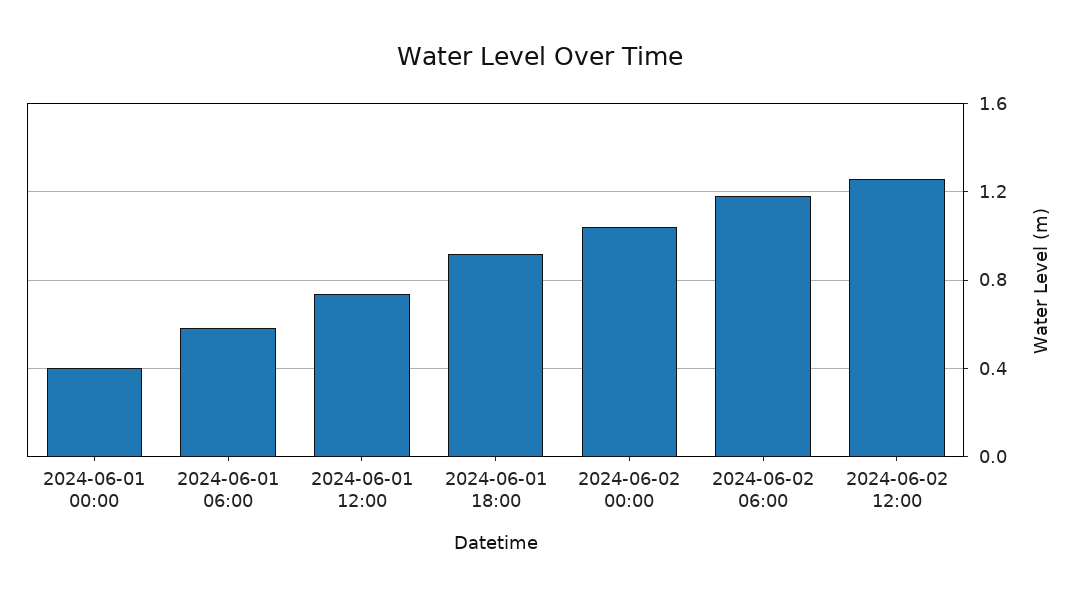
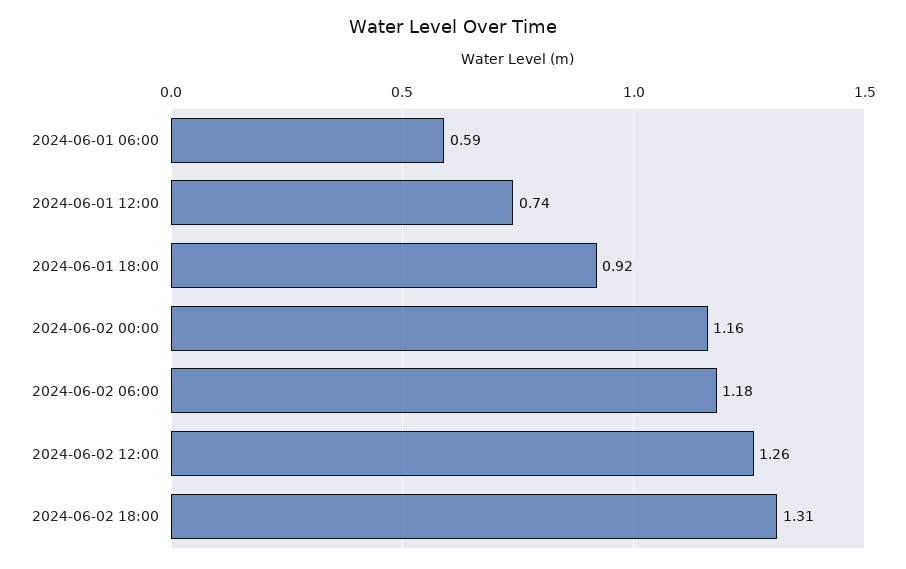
2024-06-01 00:00: 0.4 -> none
2024-06-02 00:00: 1.05 -> 1.16
2024-06-02 18:00: none -> 1.31

